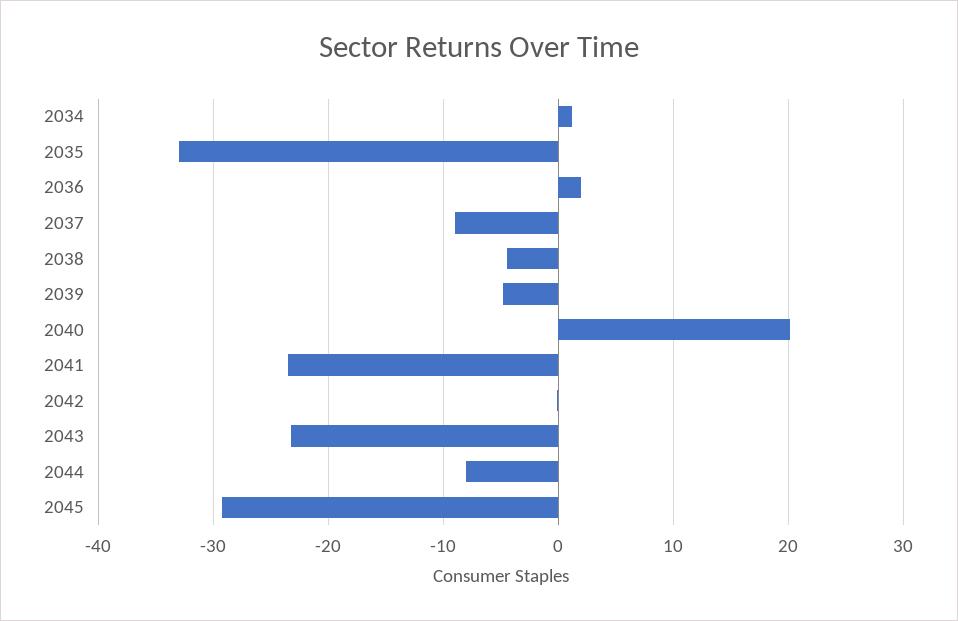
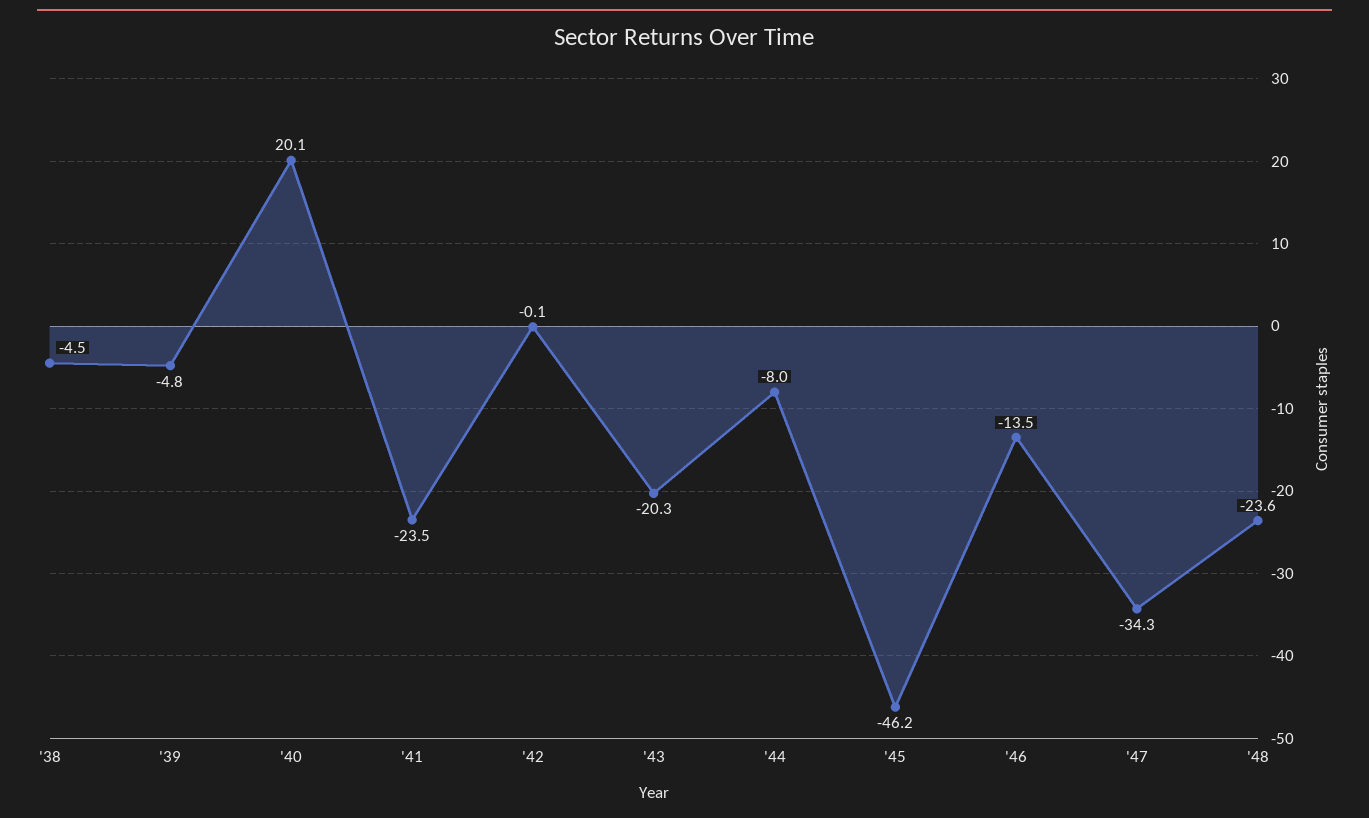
2034: 1 -> none
2035: -33 -> none
2036: 2 -> none
2037: -9 -> none
2043: -23 -> -20.3
2045: -29 -> -46.2
'46: none -> -13.5
'47: none -> -34.3
'48: none -> -23.6

